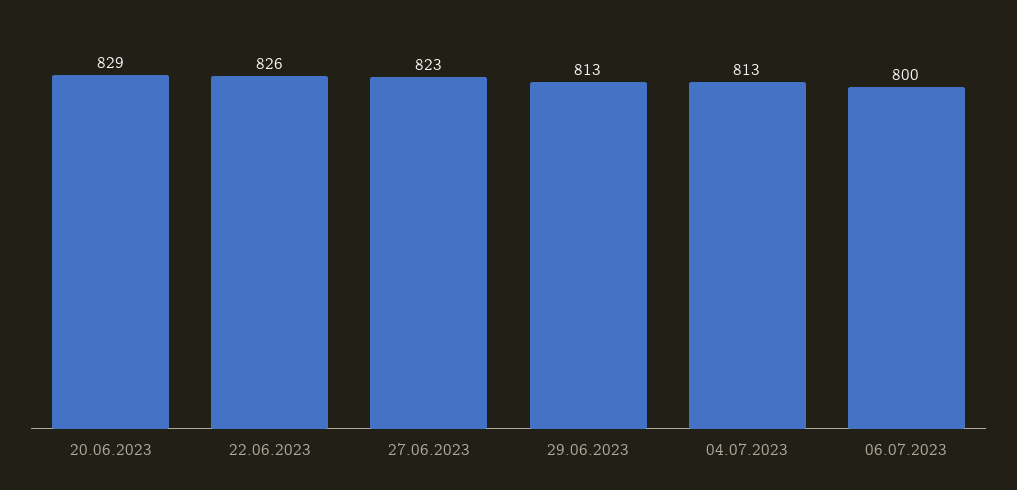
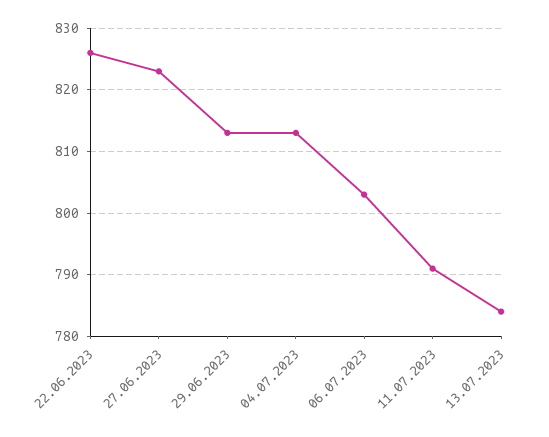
20.06.2023: 829 -> none
06.07.2023: 800 -> 803
11.07.2023: none -> 791
13.07.2023: none -> 784

